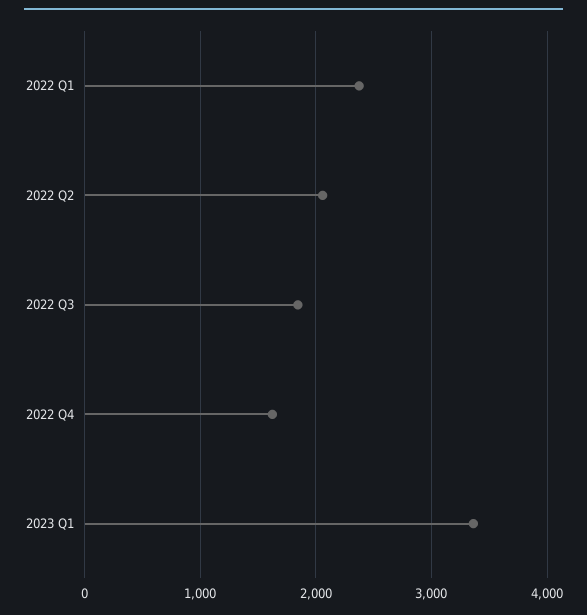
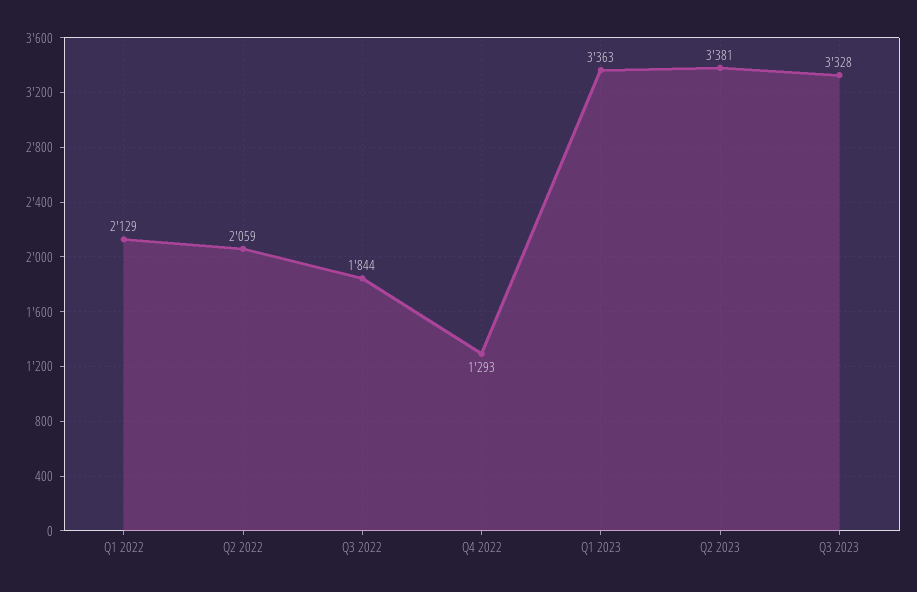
2022 Q1: 2400 -> 2129
2022 Q4: 1600 -> 1293
Q2 2023: none -> 3381
Q3 2023: none -> 3328

